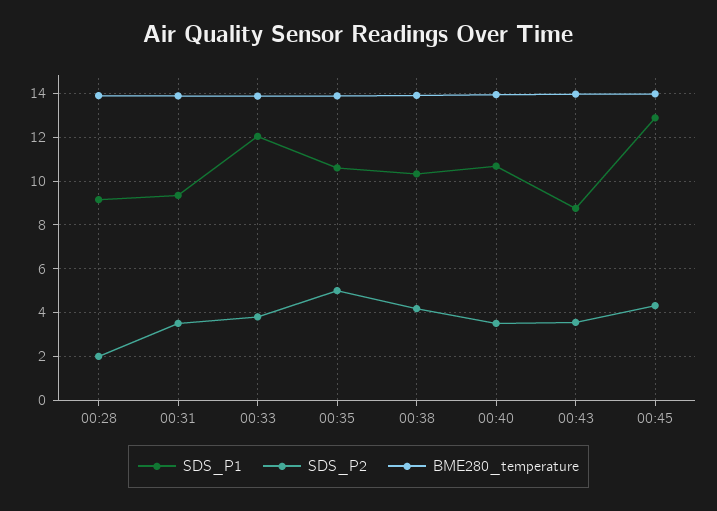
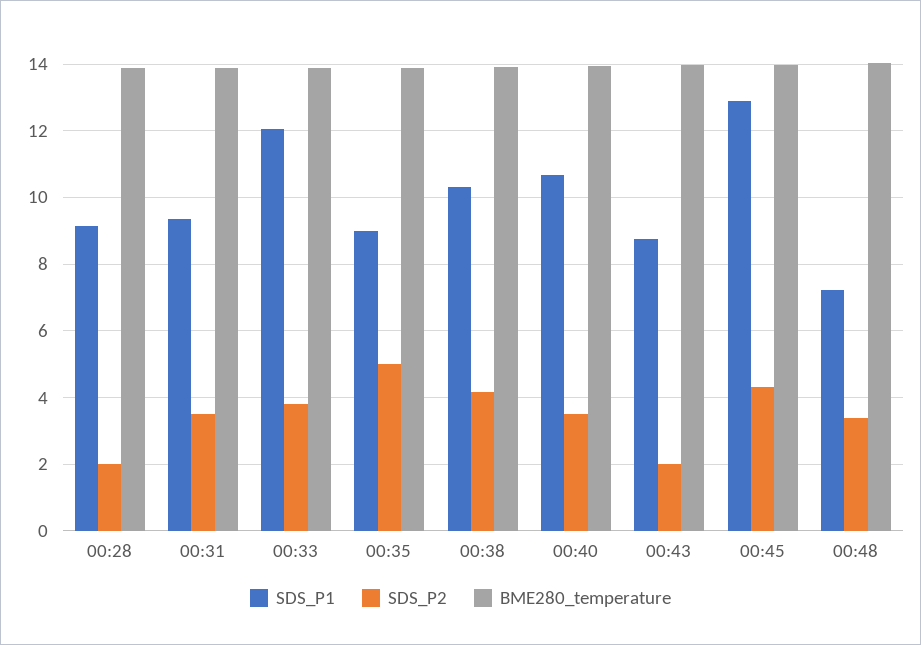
SDS_P1, 00:35: 10.5 -> 9
SDS_P2, 00:43: 3.5 -> 2
SDS_P1, 00:48: none -> 7.2
SDS_P2, 00:48: none -> 3.4
BME280_temperature, 00:48: none -> 14

